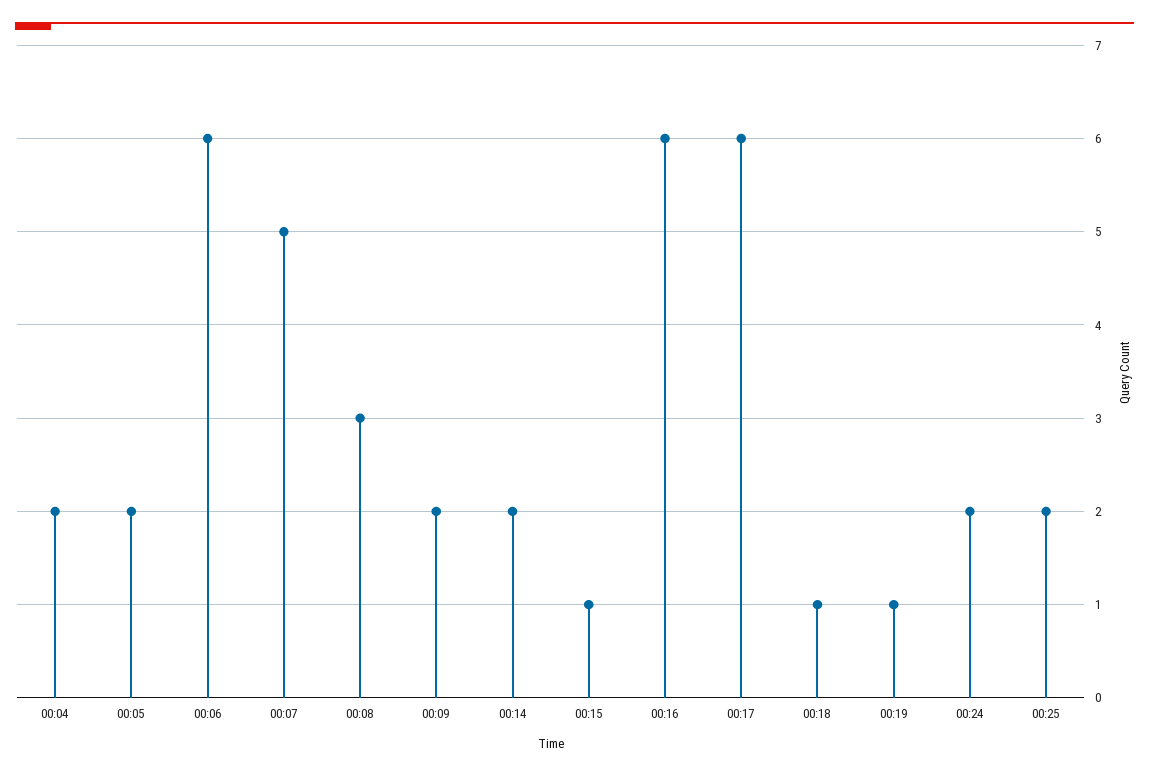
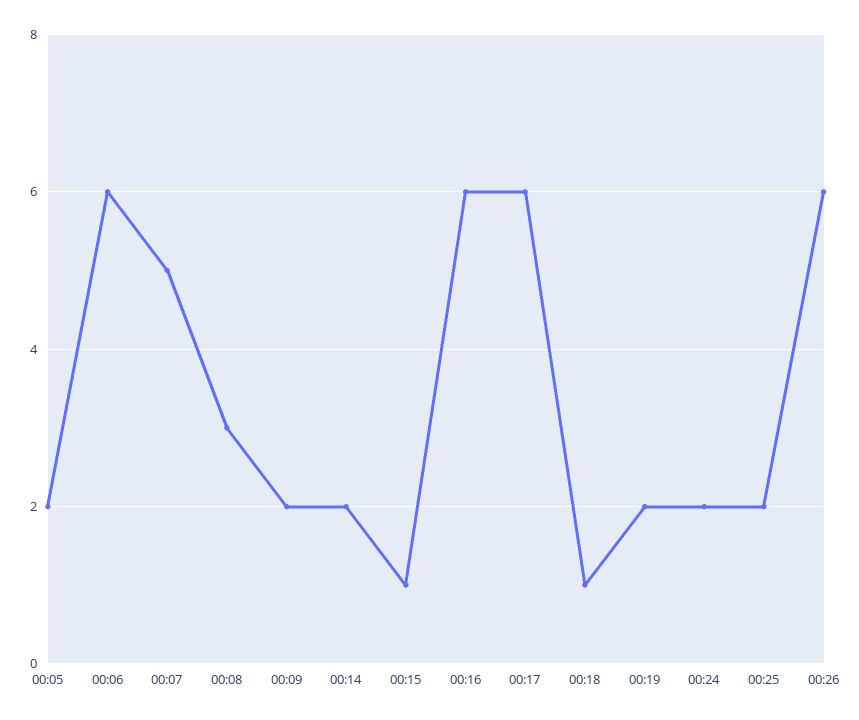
00:04: 2 -> none
00:19: 1 -> 2
00:26: none -> 6

